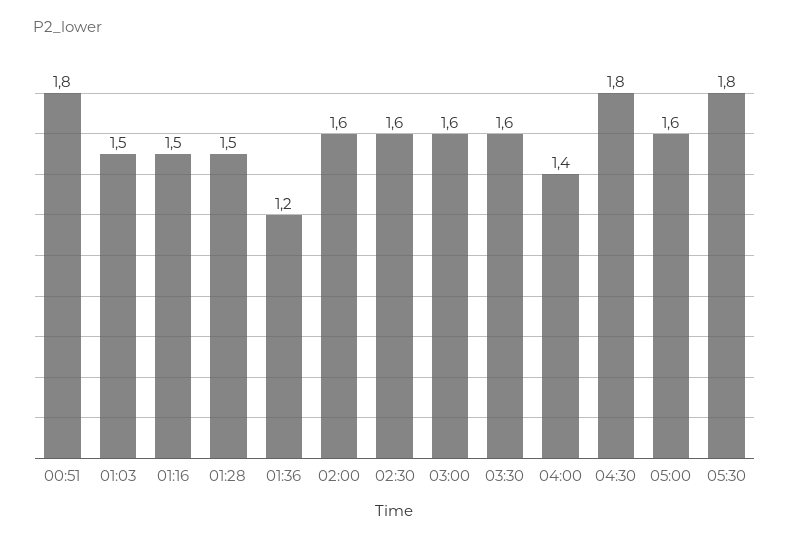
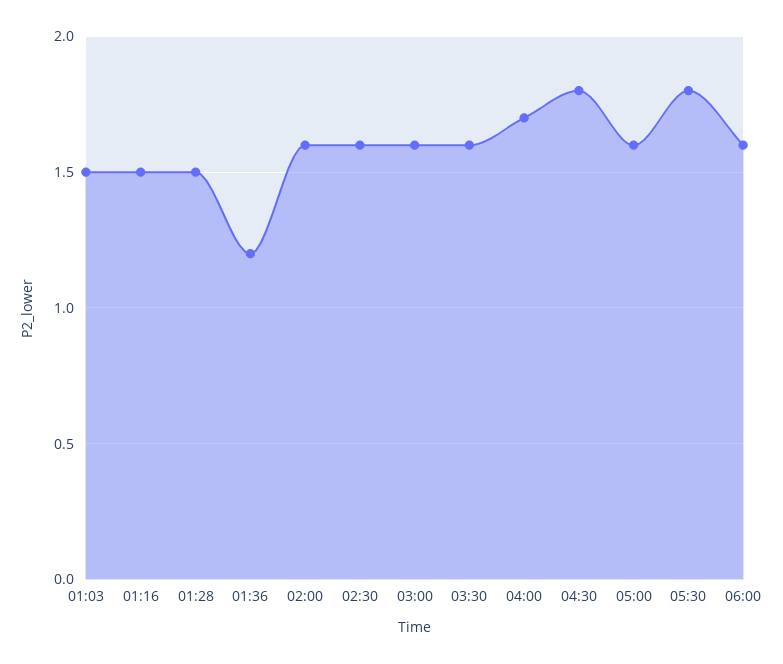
00:51: 1.8 -> none
04:00: 1.4 -> 1.7
06:00: none -> 1.6

